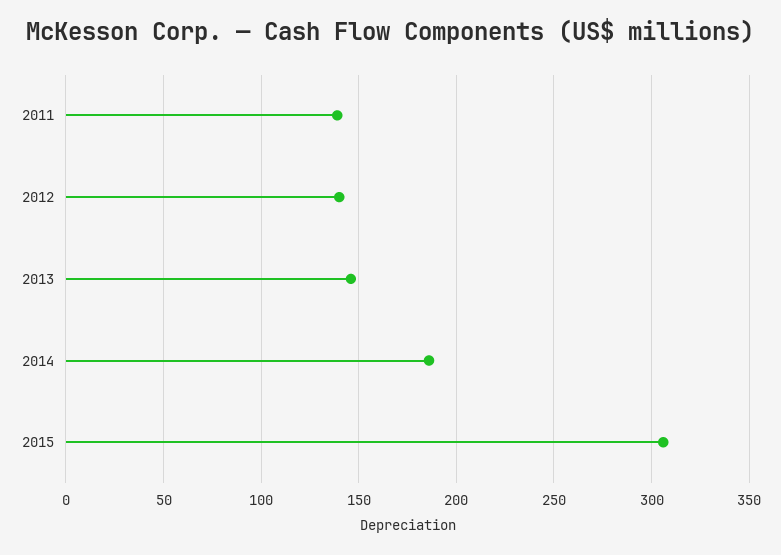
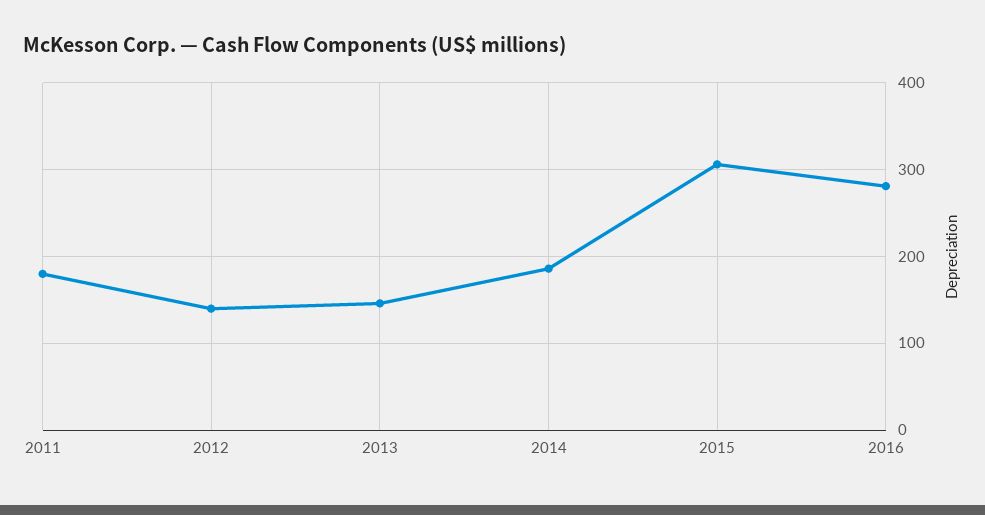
2011: 140 -> 180
2016: none -> 280

